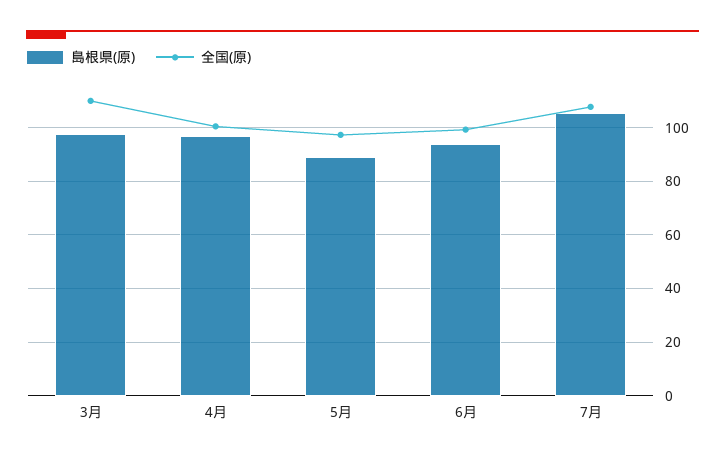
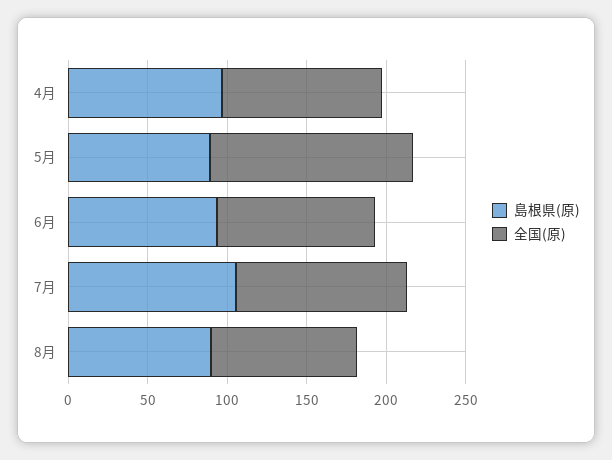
島根県(原), 3月: 97.5 -> none
全国(原), 3月: 110 -> none
全国(原), 5月: 97.5 -> 130
島根県(原), 8月: none -> 90
全国(原), 8月: none -> 90

